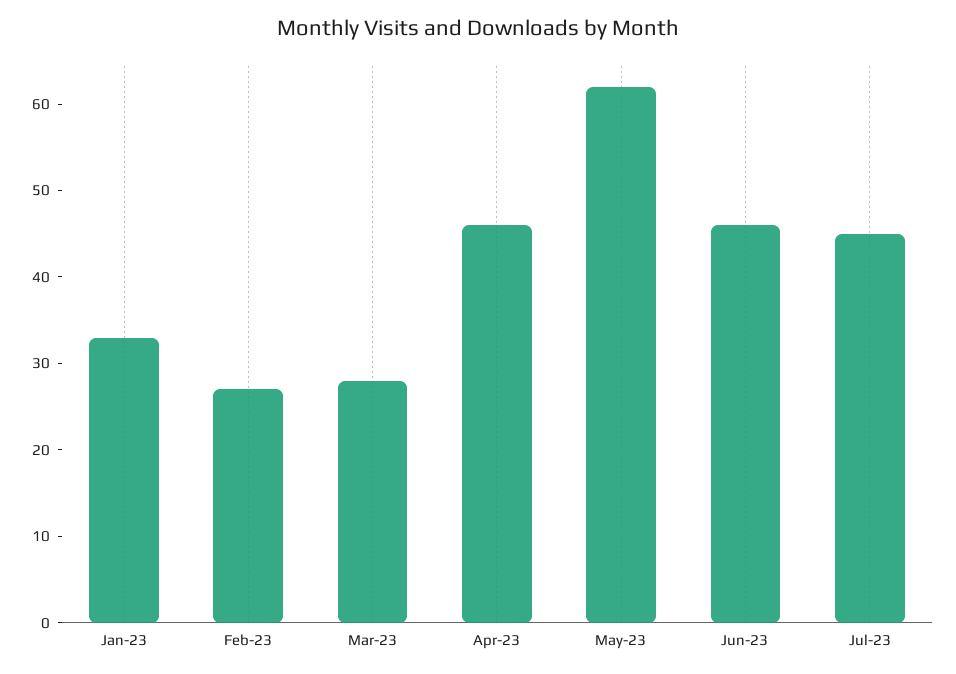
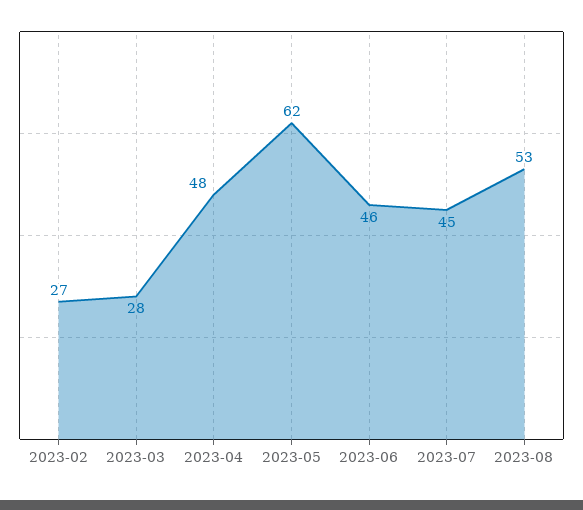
Jan-23: 33 -> none
Apr-23: 46 -> 48
2023-08: none -> 53

